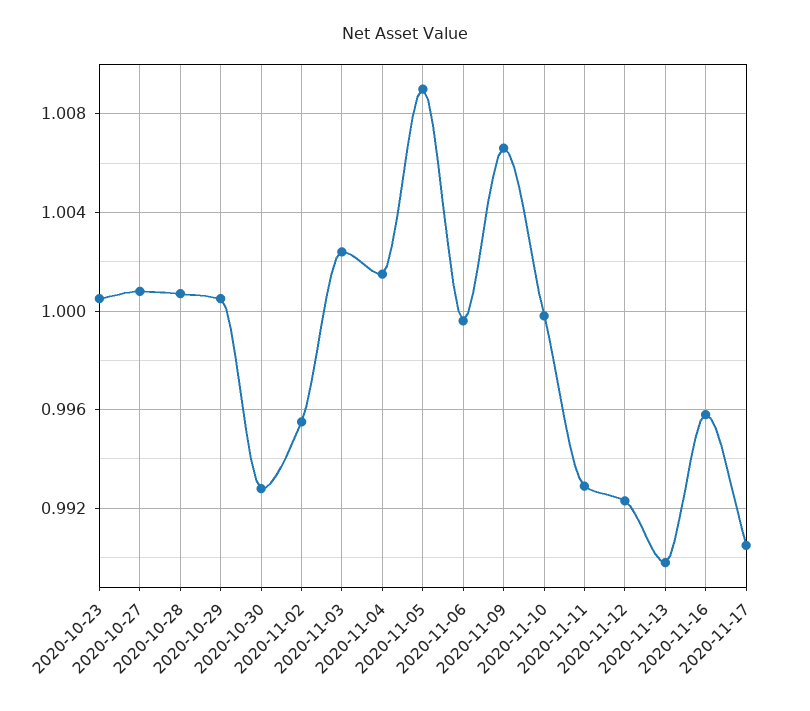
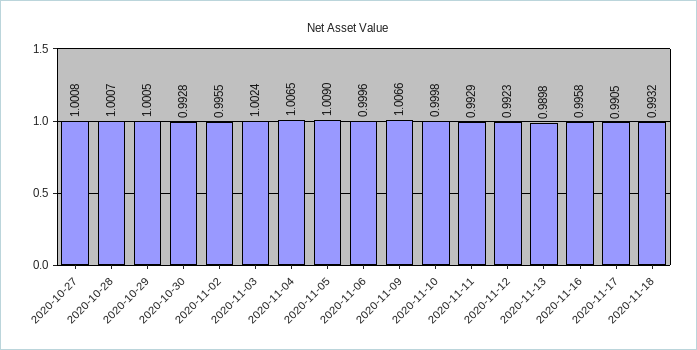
2020-10-23: 1.0005 -> none
2020-11-04: 1.0015 -> 1.0065
2020-11-18: none -> 0.9932

